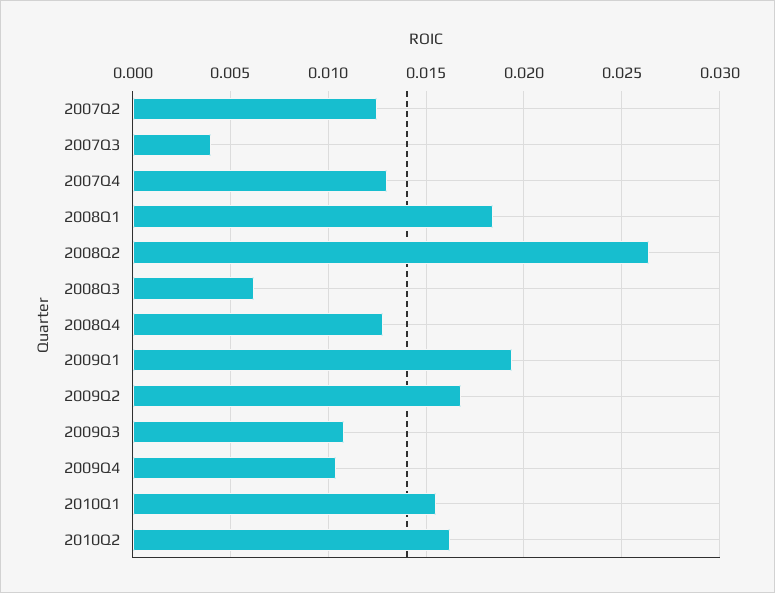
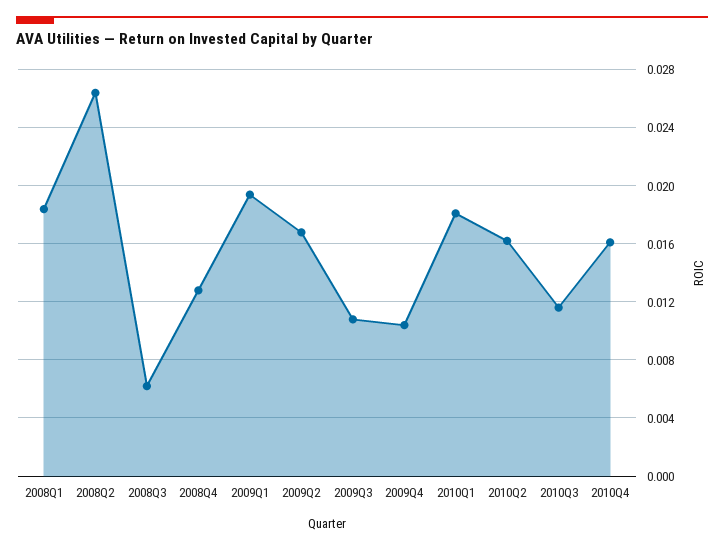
2007Q2: 0.0125 -> none
2007Q3: 0.004 -> none
2007Q4: 0.013 -> none
2010Q1: 0.0155 -> 0.018
2010Q3: none -> 0.0115
2010Q4: none -> 0.016

